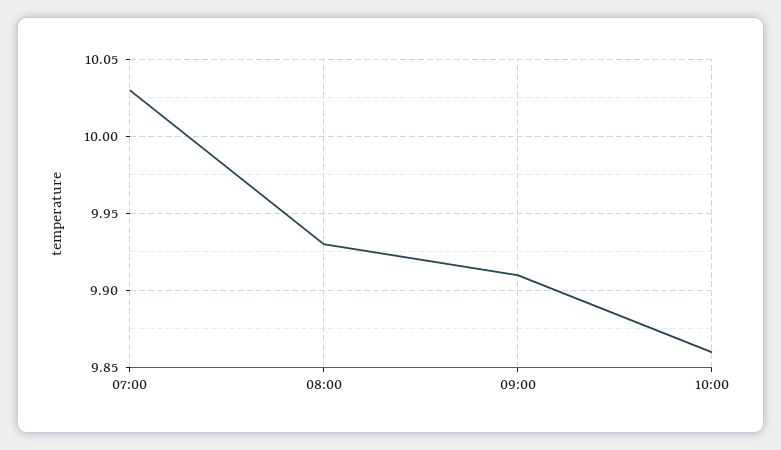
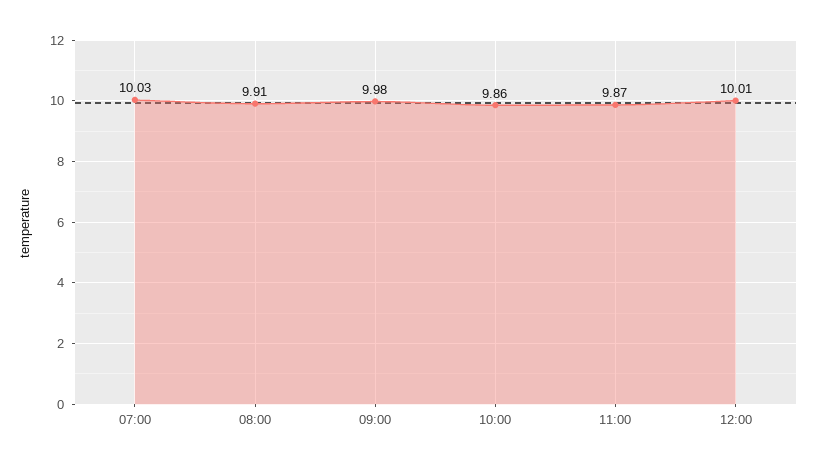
08:00: 9.93 -> 9.91
09:00: 9.91 -> 9.98
11:00: none -> 9.87
12:00: none -> 10.01

